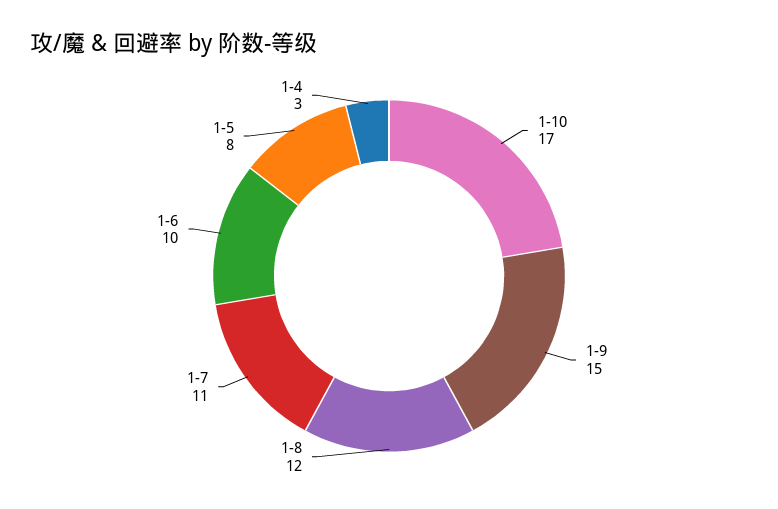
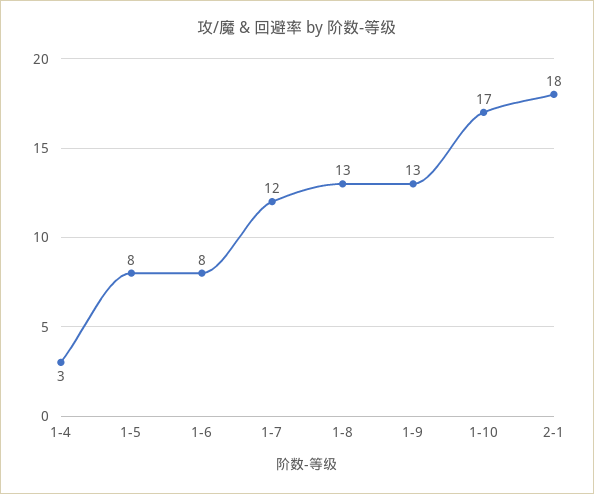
1-9: 15 -> 13
1-8: 12 -> 13
1-7: 11 -> 12
1-6: 10 -> 8
2-1: none -> 18

